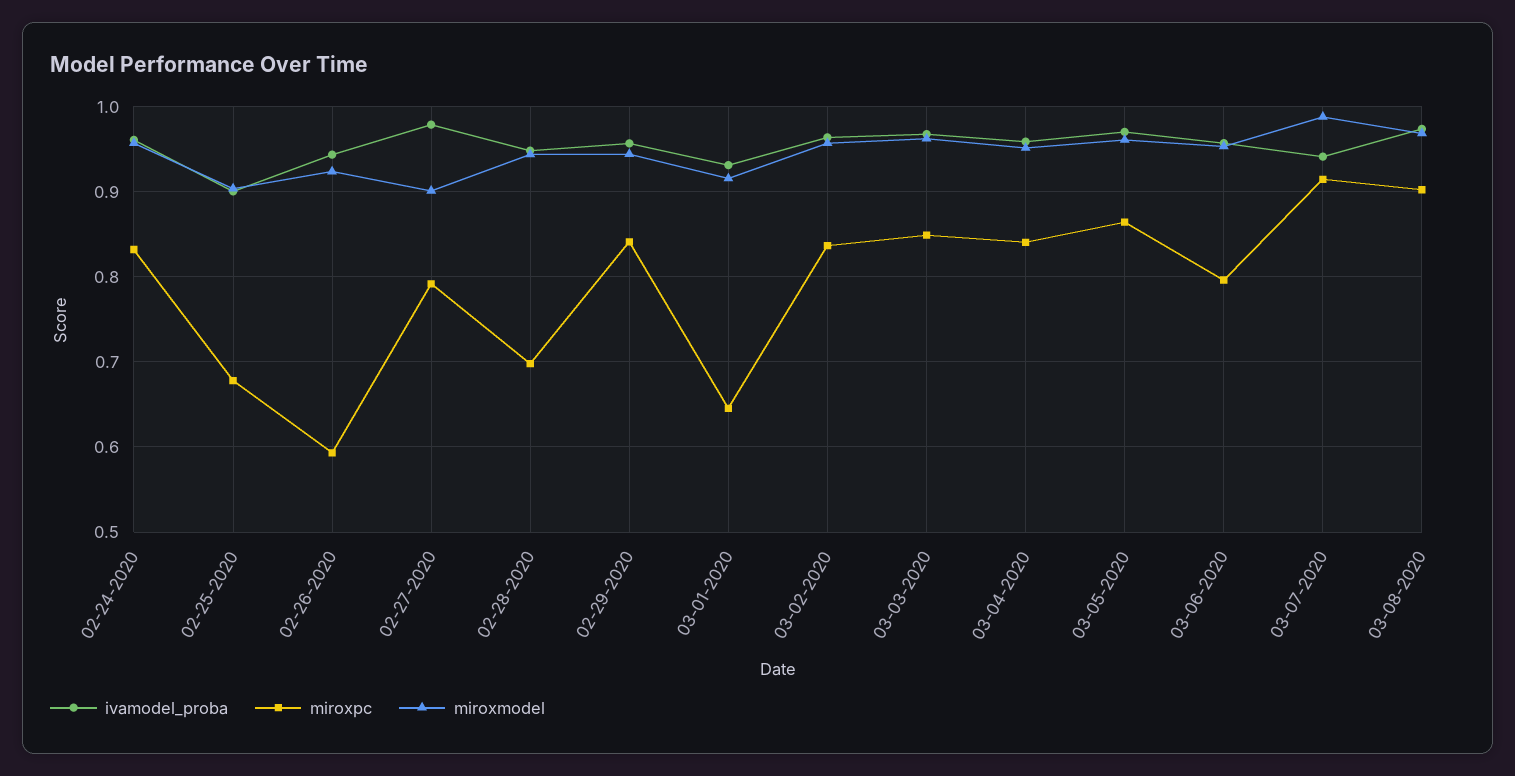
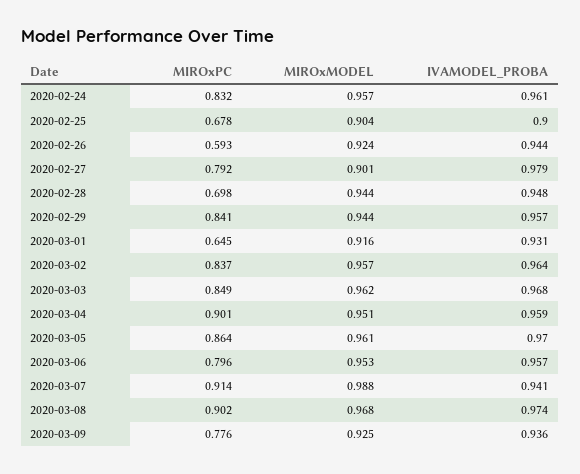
miroxpc, 03-04-2020: 0.84 -> 0.901
miroxpc, 2020-03-09: none -> 0.776
miroxmodel, 2020-03-09: none -> 0.925
ivamodel_proba, 2020-03-09: none -> 0.936

